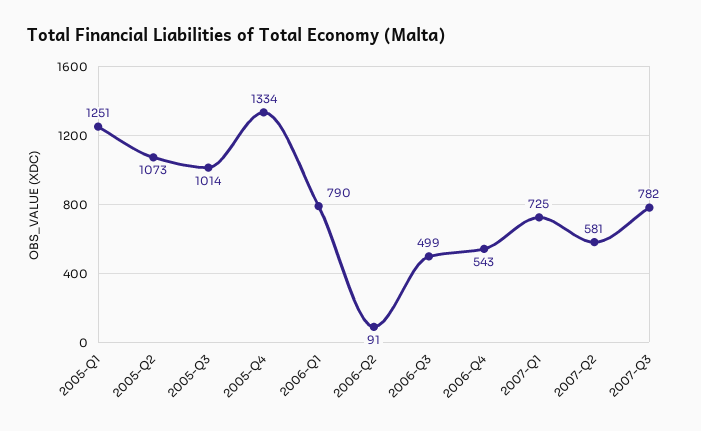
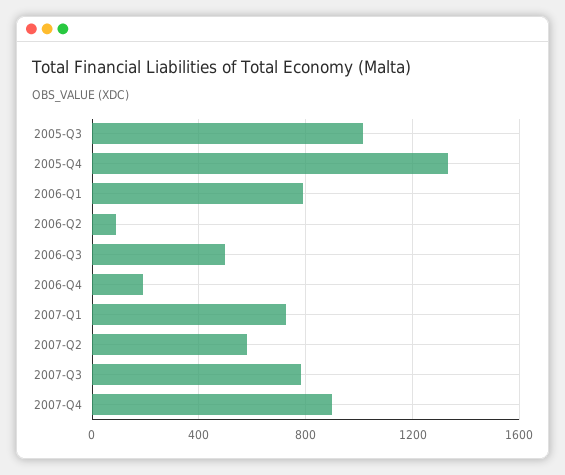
2005-Q1: 1251 -> none
2005-Q2: 1073 -> none
2006-Q4: 543 -> 200
2007-Q4: none -> 900

